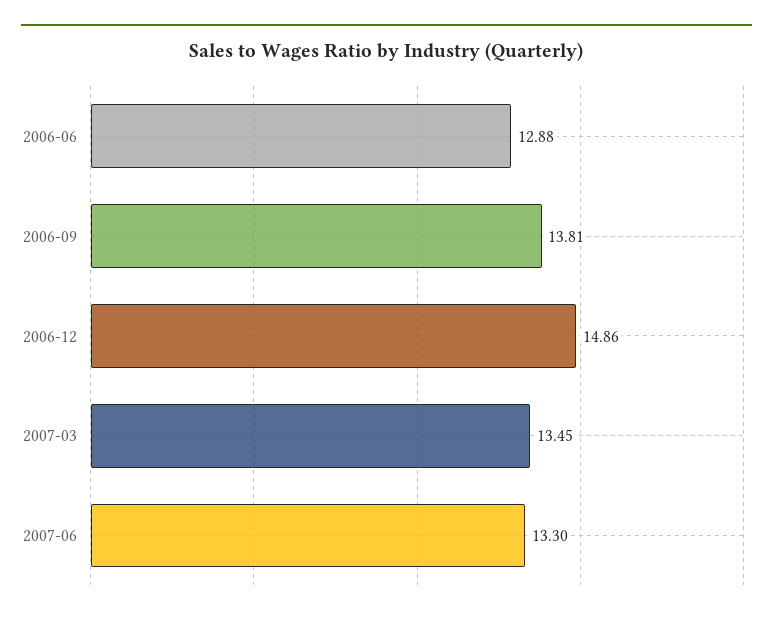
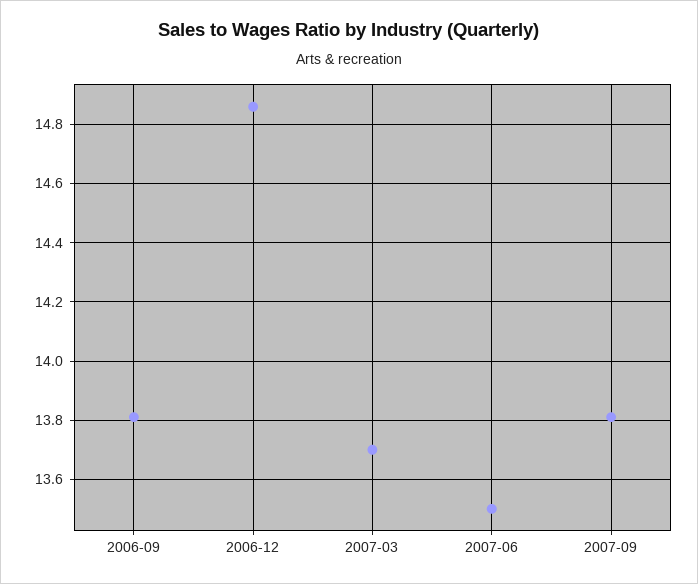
2006-06: 12.88 -> none
2007-03: 13.45 -> 13.7
2007-06: 13.3 -> 13.5
2007-09: none -> 13.8

